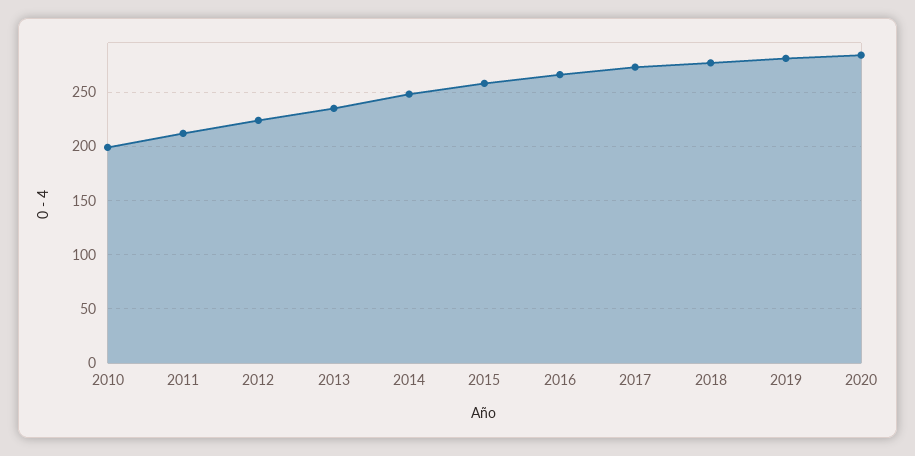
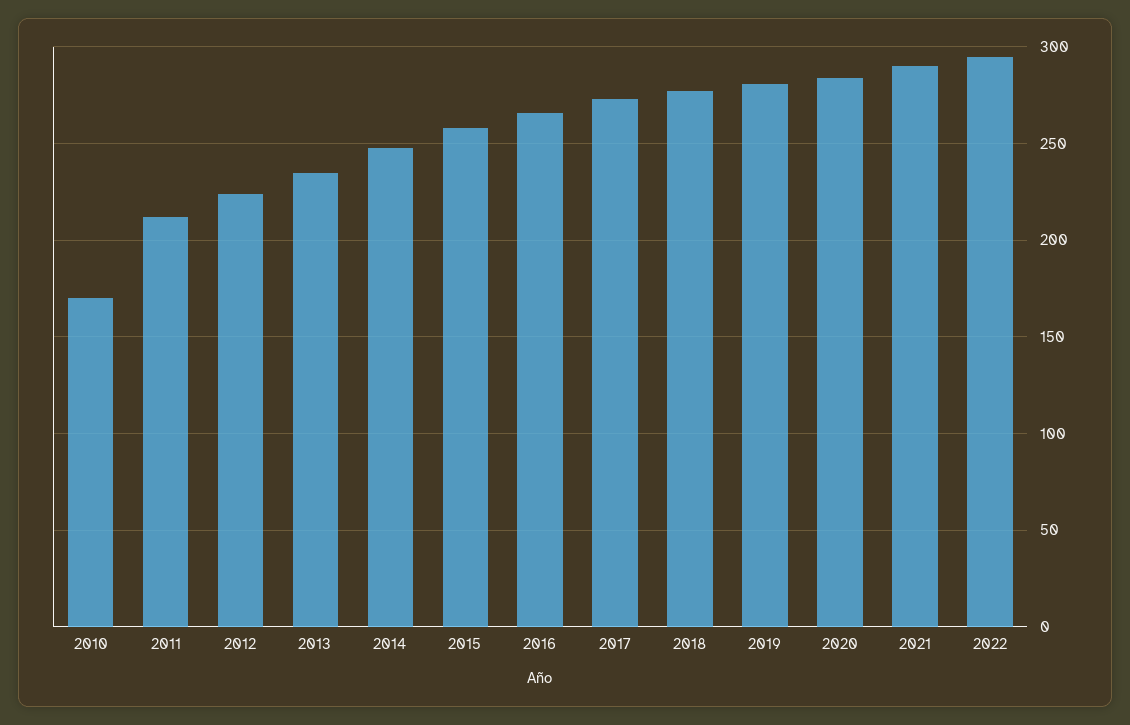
2010: 200 -> 170
2021: none -> 290
2022: none -> 295

